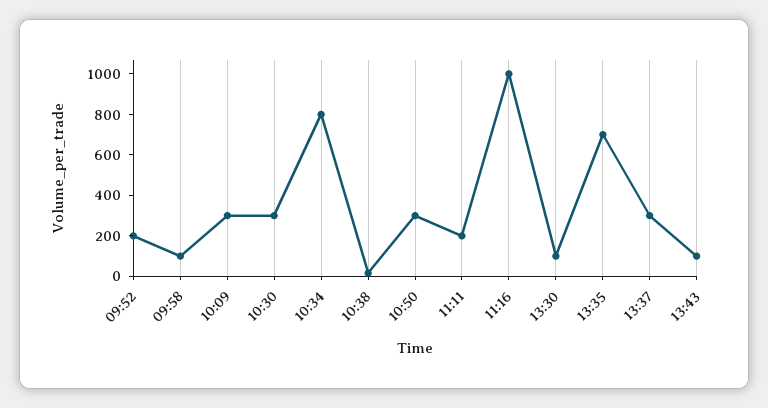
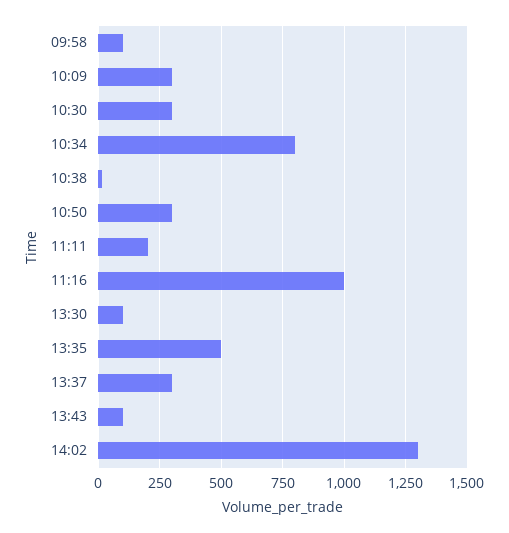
09:52: 200 -> none
13:35: 700 -> 500
14:02: none -> 1300

